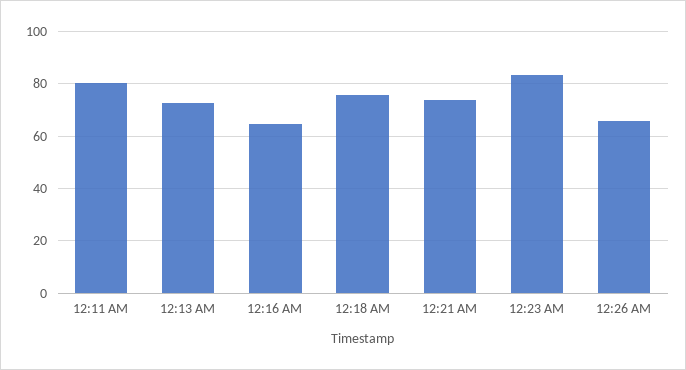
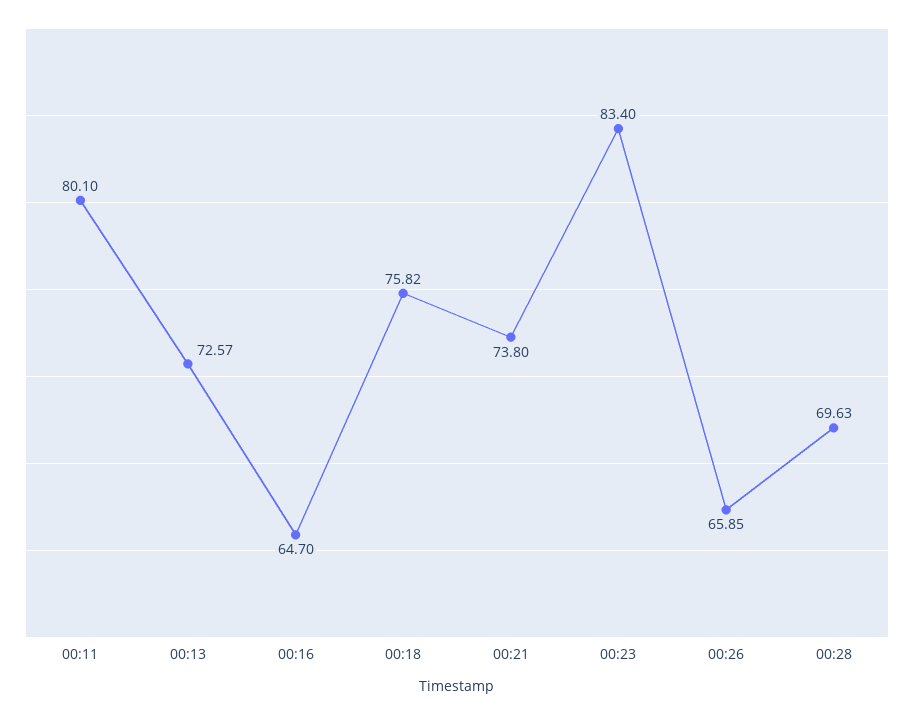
00:28: none -> 69.63

